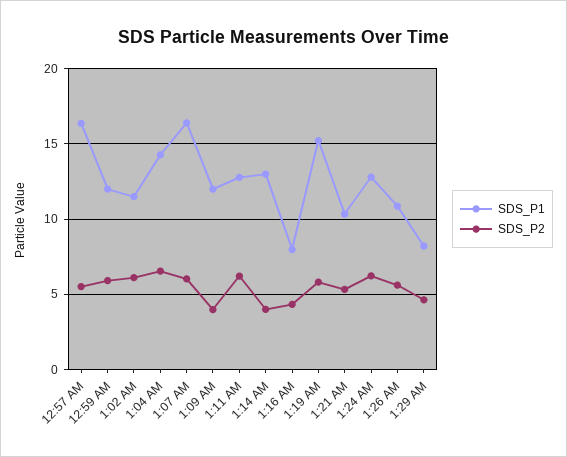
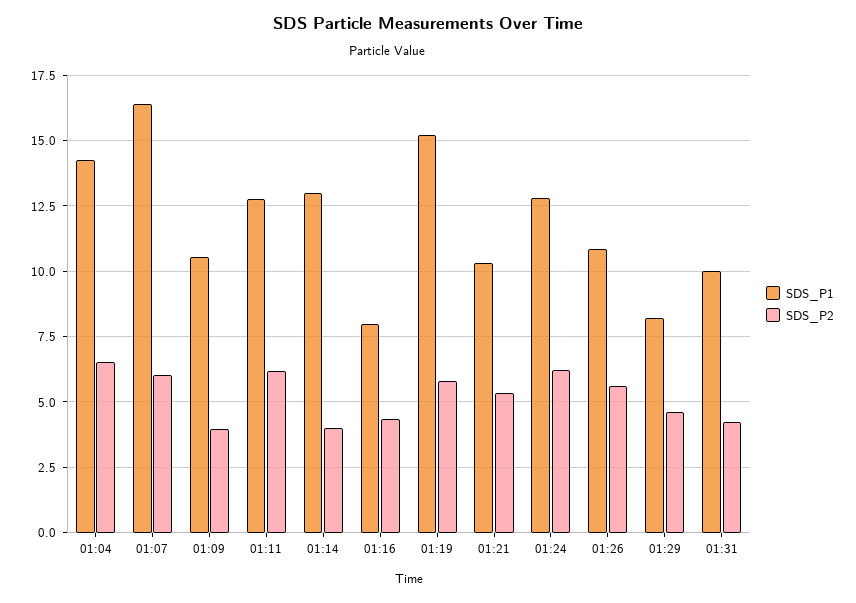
SDS_P1, 12:57 AM: 16.5 -> none
SDS_P2, 12:57 AM: 5.5 -> none
SDS_P1, 12:59 AM: 12 -> none
SDS_P2, 12:59 AM: 6 -> none
SDS_P1, 1:02 AM: 11.5 -> none
SDS_P2, 1:02 AM: 6 -> none
SDS_P1, 1:09 AM: 12 -> 10.5
SDS_P1, 01:31: none -> 10
SDS_P2, 01:31: none -> 4.25

